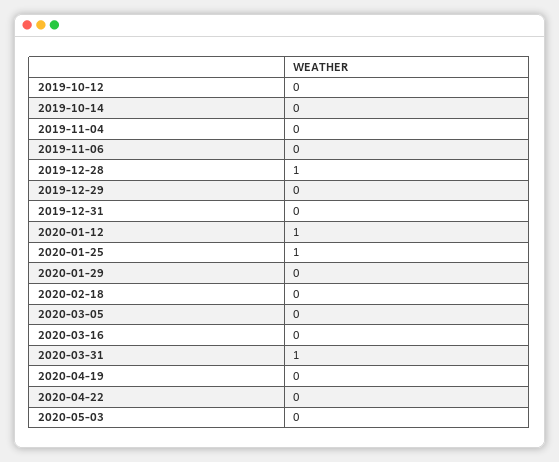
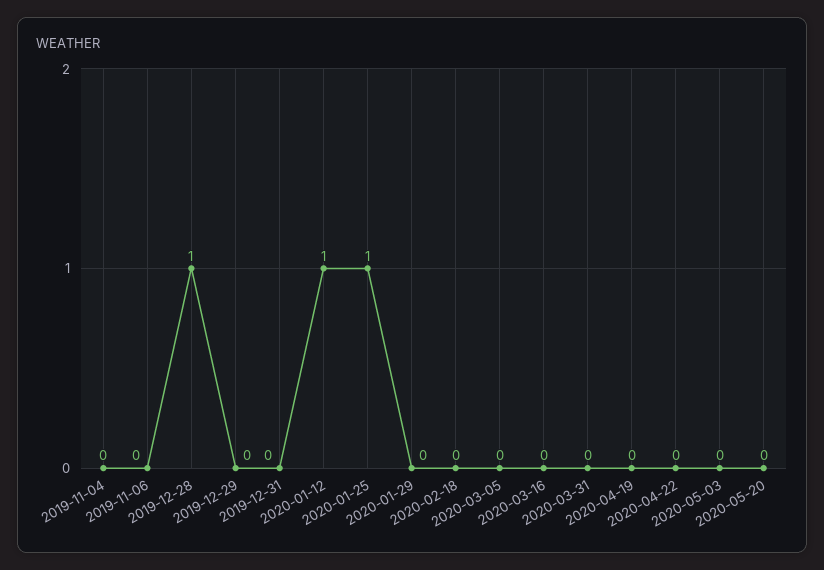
2019-10-12: 0 -> none
2019-10-14: 0 -> none
2020-03-31: 1 -> 0
2020-05-20: none -> 0

